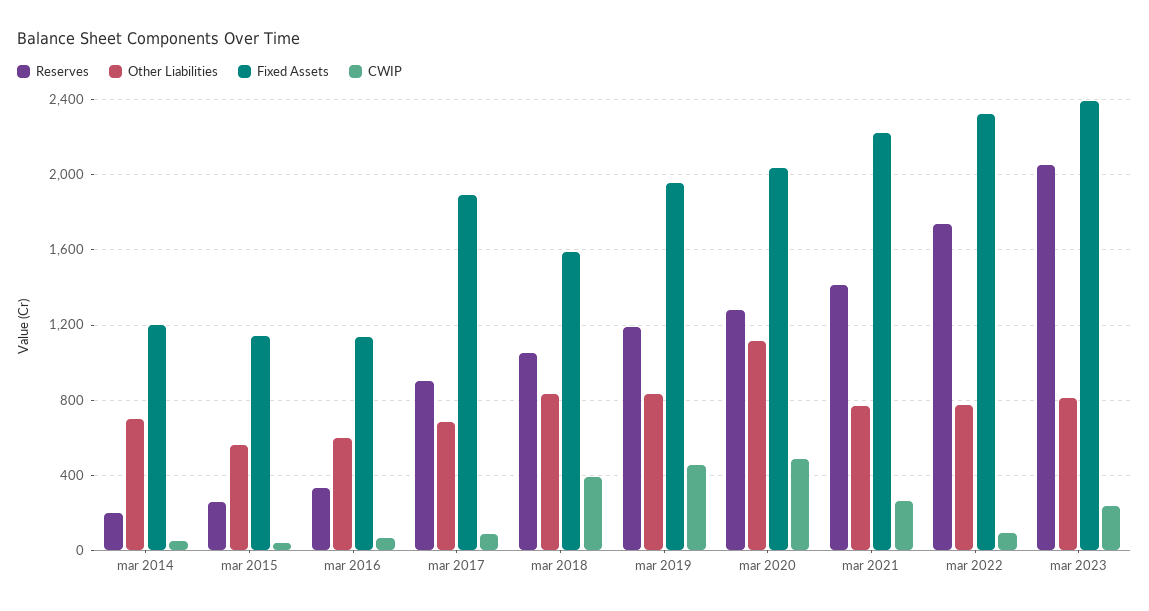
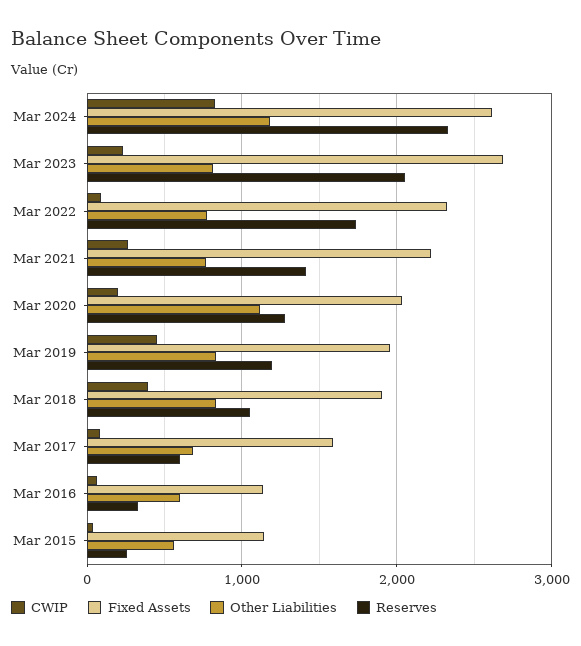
Reserves, mar 2014: 200 -> none
Other Liabilities, mar 2014: 700 -> none
Fixed Assets, mar 2014: 1200 -> none
CWIP, mar 2014: 50 -> none
Reserves, mar 2017: 900 -> 600
Fixed Assets, mar 2017: 1900 -> 1600
Fixed Assets, mar 2018: 1600 -> 1900
CWIP, mar 2020: 500 -> 200
Fixed Assets, mar 2023: 2400 -> 2700
CWIP, Mar 2024: none -> 800
Fixed Assets, Mar 2024: none -> 2600
Other Liabilities, Mar 2024: none -> 1200
Reserves, Mar 2024: none -> 2300

